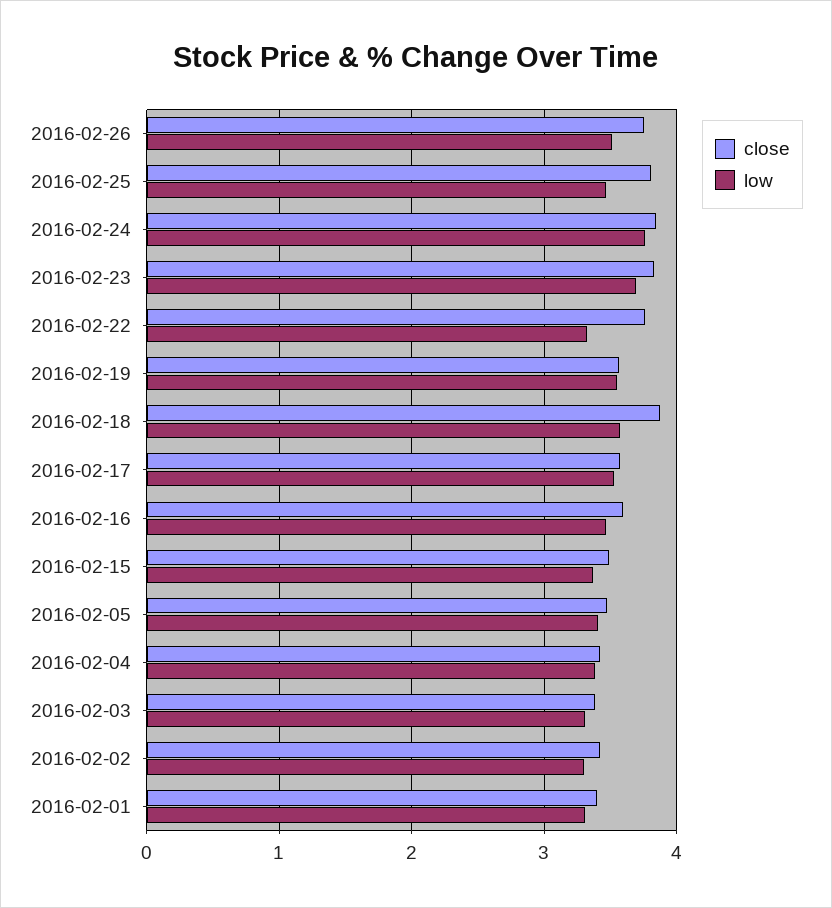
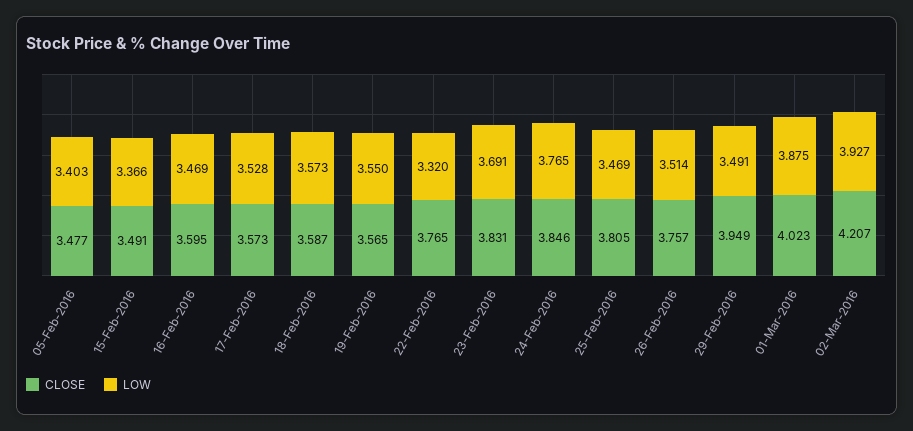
close, 2016-02-18: 3.9 -> 3.587
close, 2016-02-04: 3.4 -> none
low, 2016-02-04: 3.4 -> none
close, 2016-02-03: 3.4 -> none
low, 2016-02-03: 3.3 -> none
close, 2016-02-02: 3.4 -> none
low, 2016-02-02: 3.3 -> none
close, 2016-02-01: 3.4 -> none
low, 2016-02-01: 3.3 -> none
close, 29-Feb-2016: none -> 3.949
low, 29-Feb-2016: none -> 3.491
close, 01-Mar-2016: none -> 4.023
low, 01-Mar-2016: none -> 3.875
close, 02-Mar-2016: none -> 4.207
low, 02-Mar-2016: none -> 3.927

